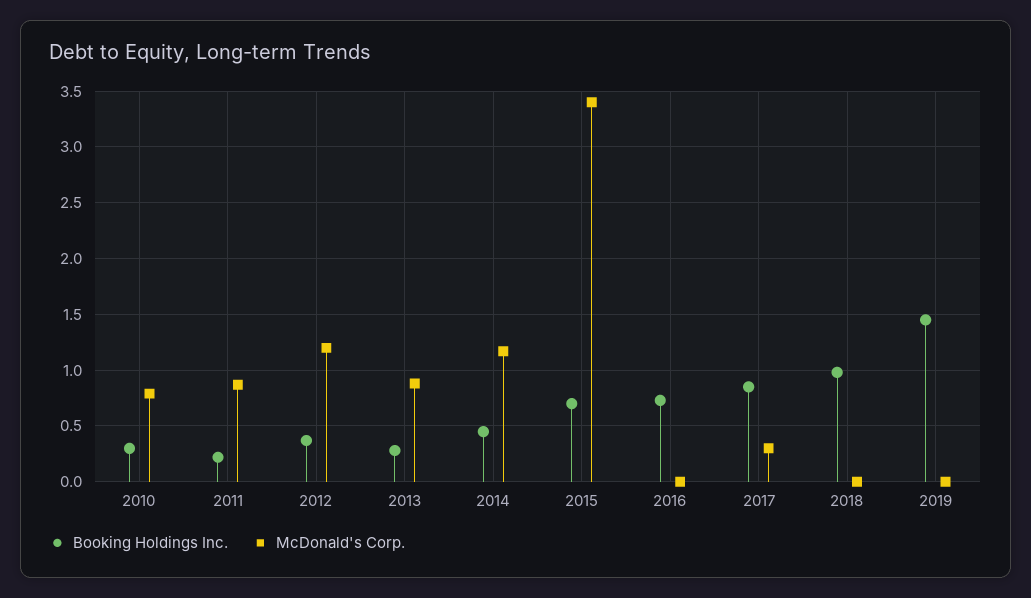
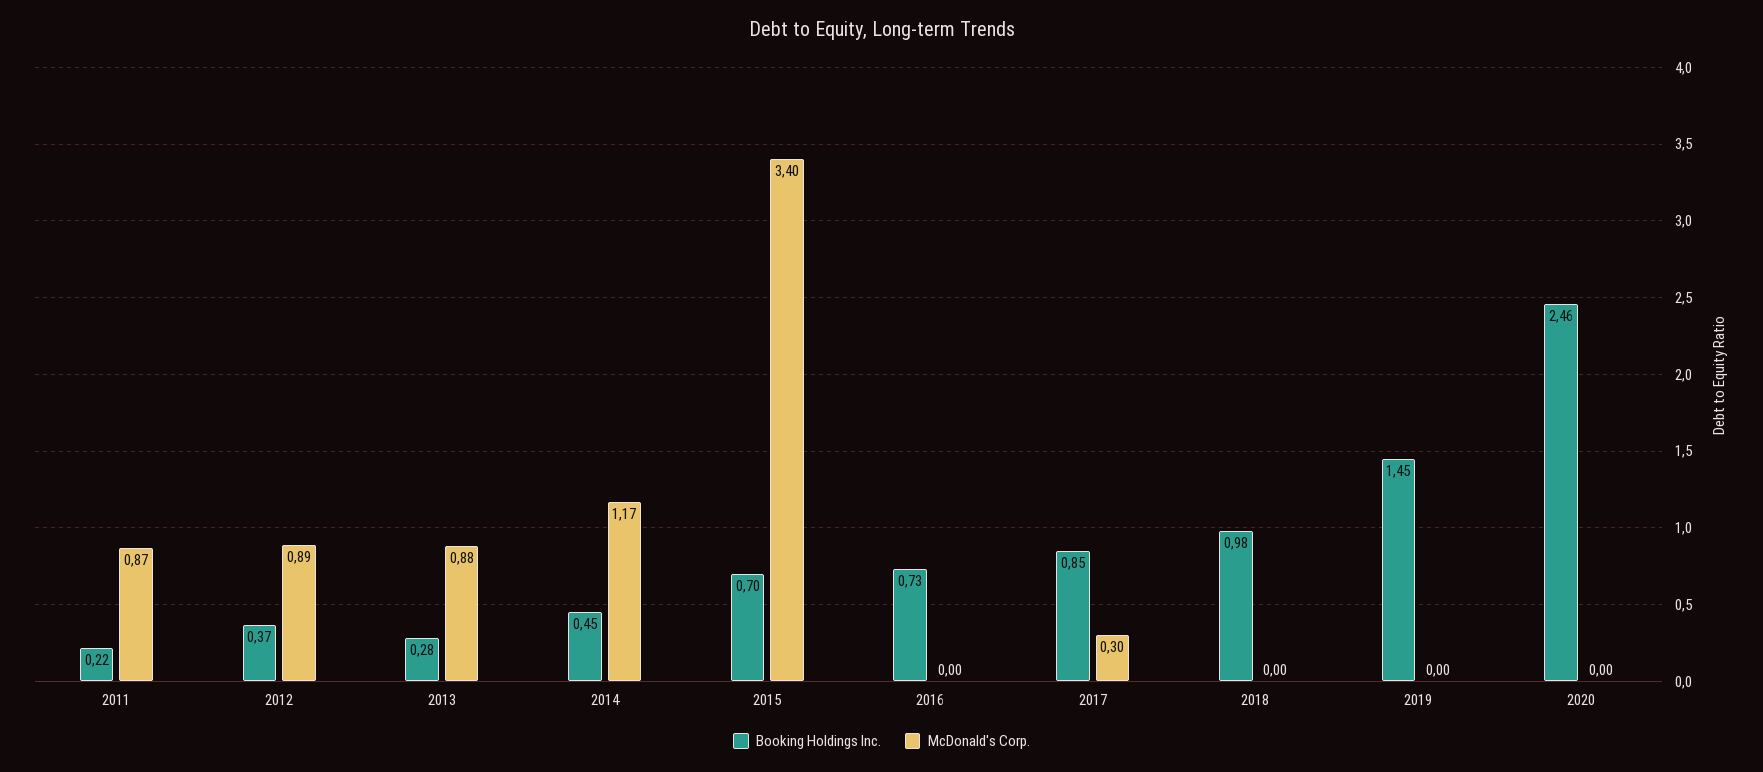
Booking Holdings Inc., 2010: 0.3 -> none
McDonald's Corp., 2010: 0.8 -> none
McDonald's Corp., 2012: 1.2 -> 0.89
Booking Holdings Inc., 2020: none -> 2.46
McDonald's Corp., 2020: none -> 0

